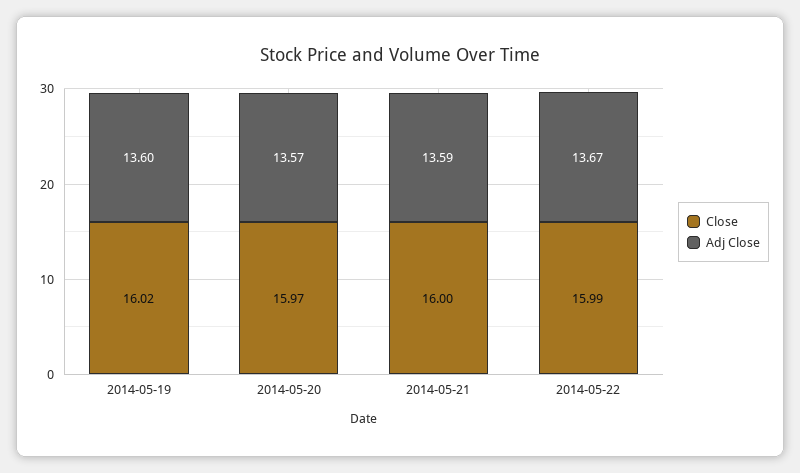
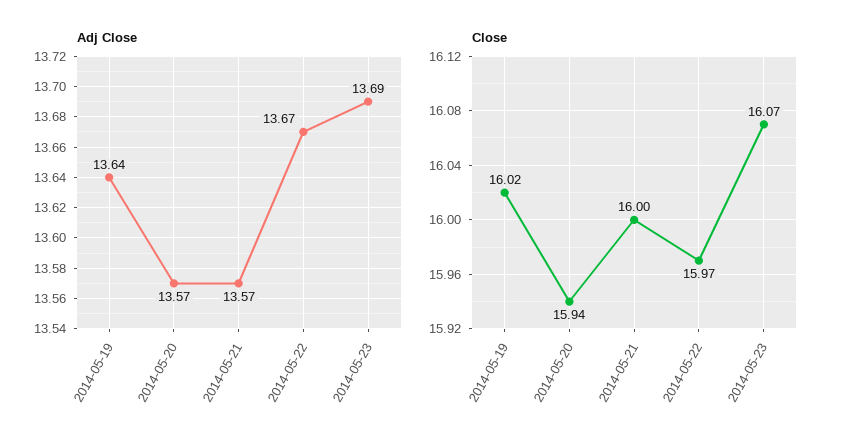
Adj Close, 2014-05-19: 13.6 -> 13.64
Close, 2014-05-20: 15.97 -> 15.94
Adj Close, 2014-05-21: 13.59 -> 13.57
Close, 2014-05-22: 15.99 -> 15.97
Adj Close, 2014-05-23: none -> 13.69
Close, 2014-05-23: none -> 16.07

